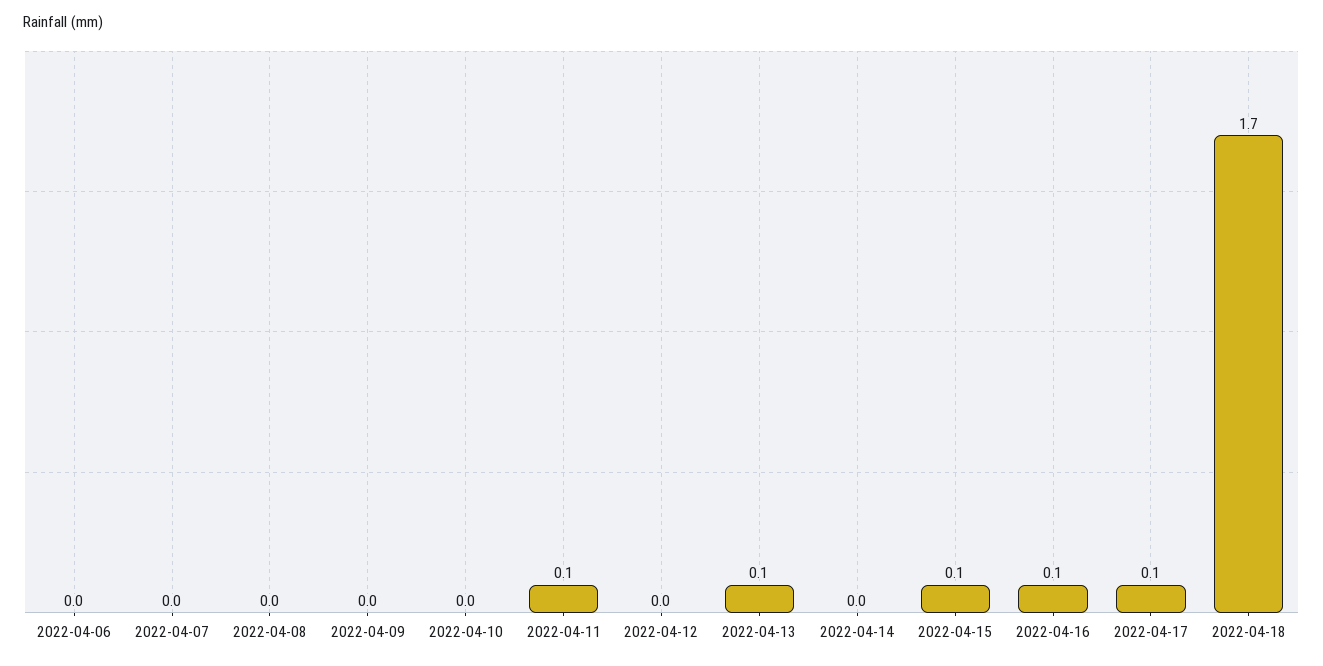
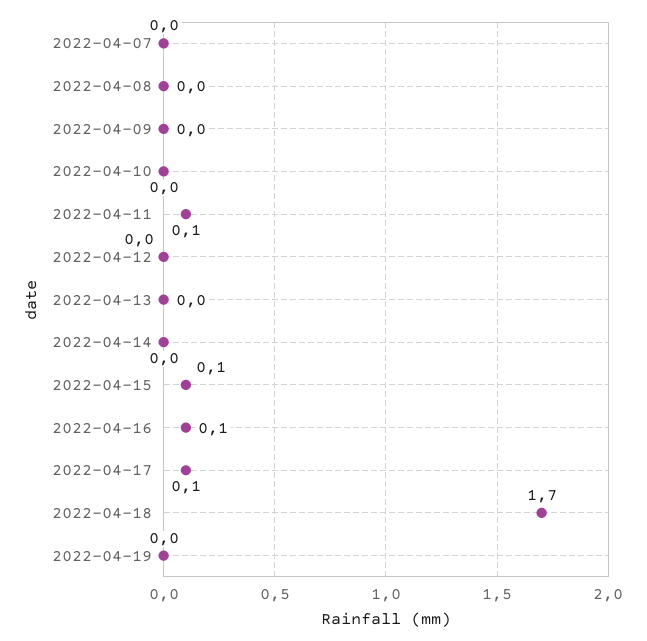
2022-04-06: 0 -> none
2022-04-13: 0.1 -> 0
2022-04-19: none -> 0

